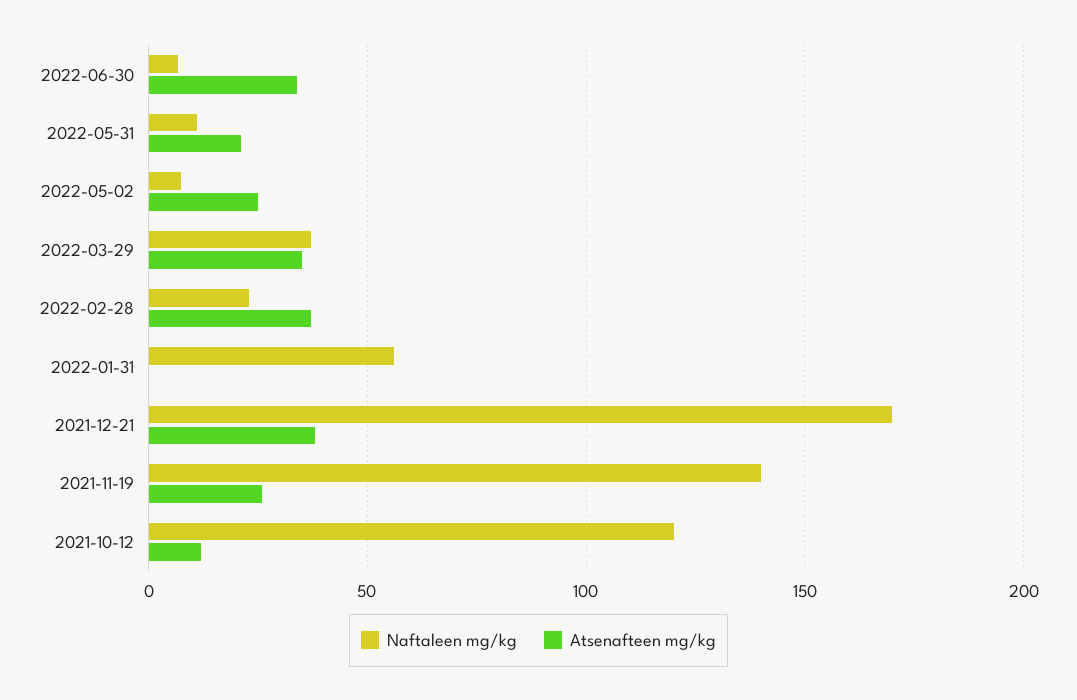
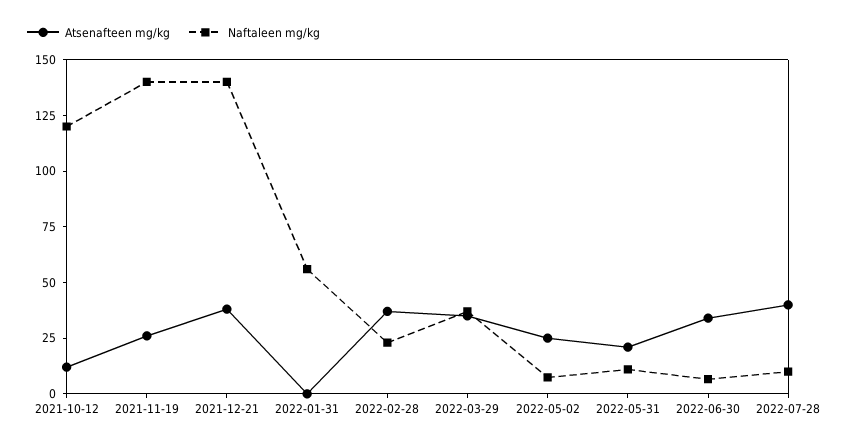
Naftaleen mg/kg, 2021-12-21: 170 -> 140
Atsenafteen mg/kg, 2022-07-28: none -> 40
Naftaleen mg/kg, 2022-07-28: none -> 10

